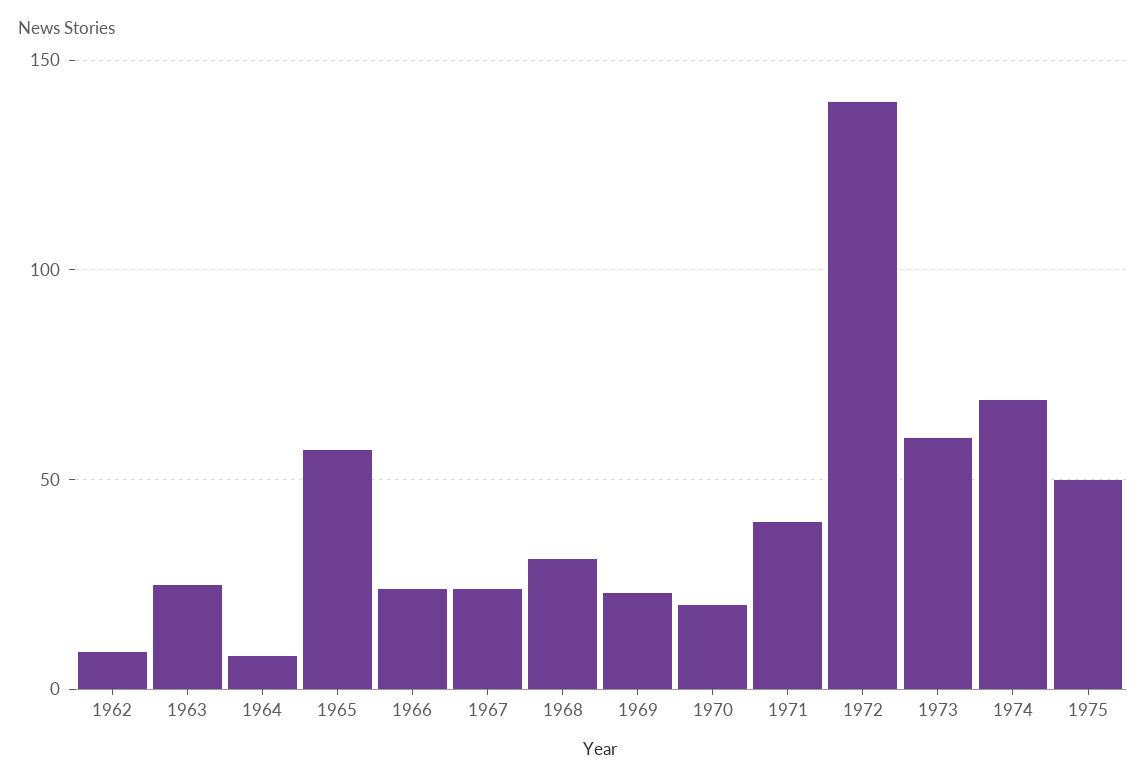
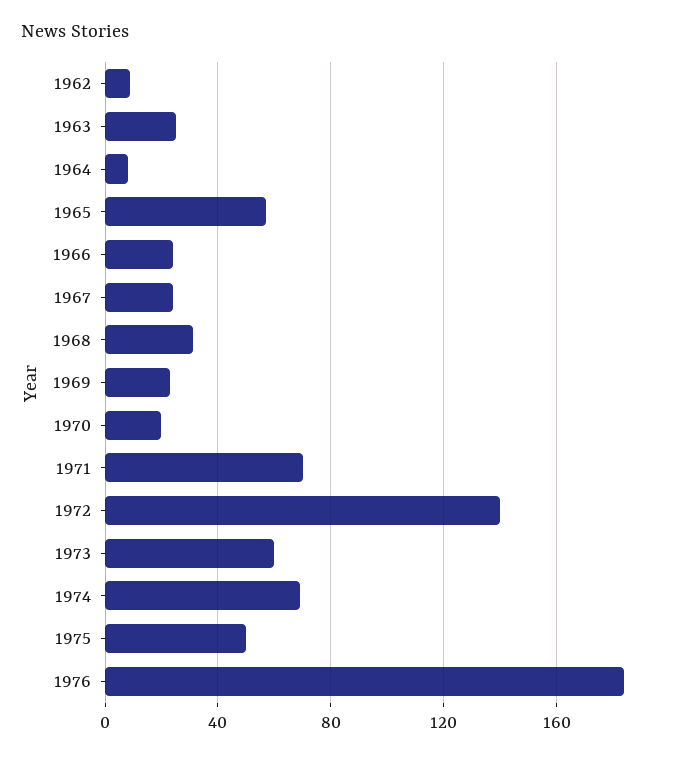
1971: 40 -> 70
1976: none -> 185

